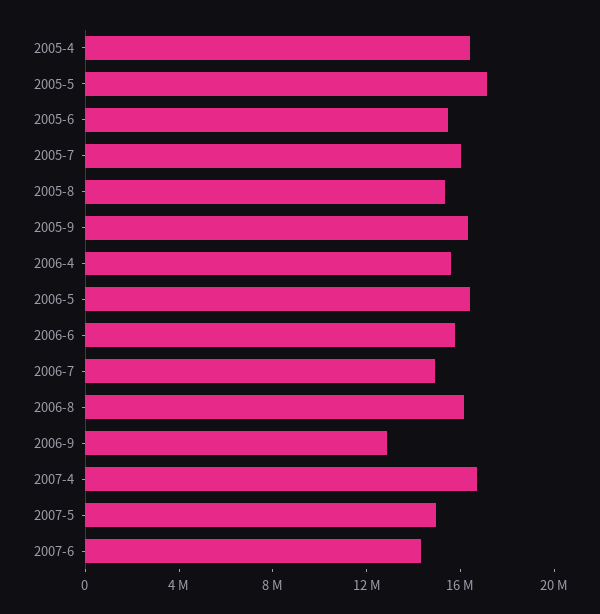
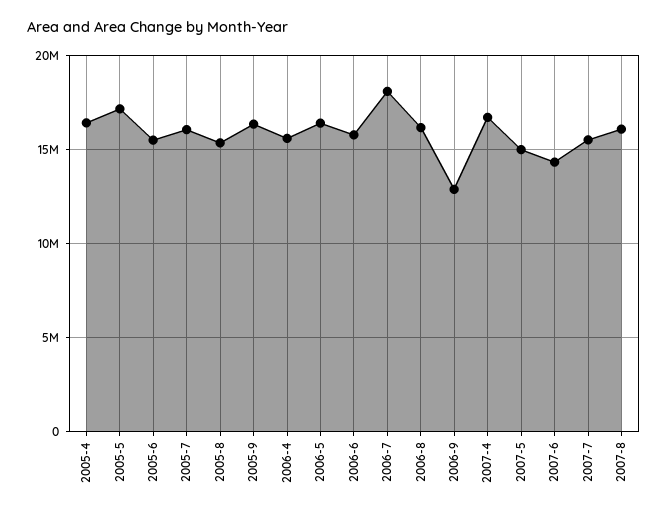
2006-7: 15000000 -> 18000000
2007-7: none -> 15500000
2007-8: none -> 16000000

